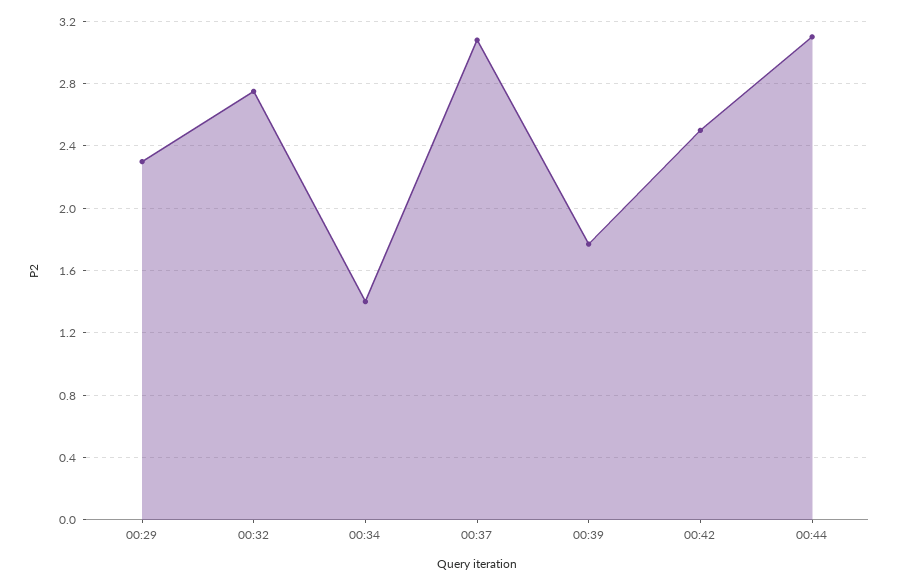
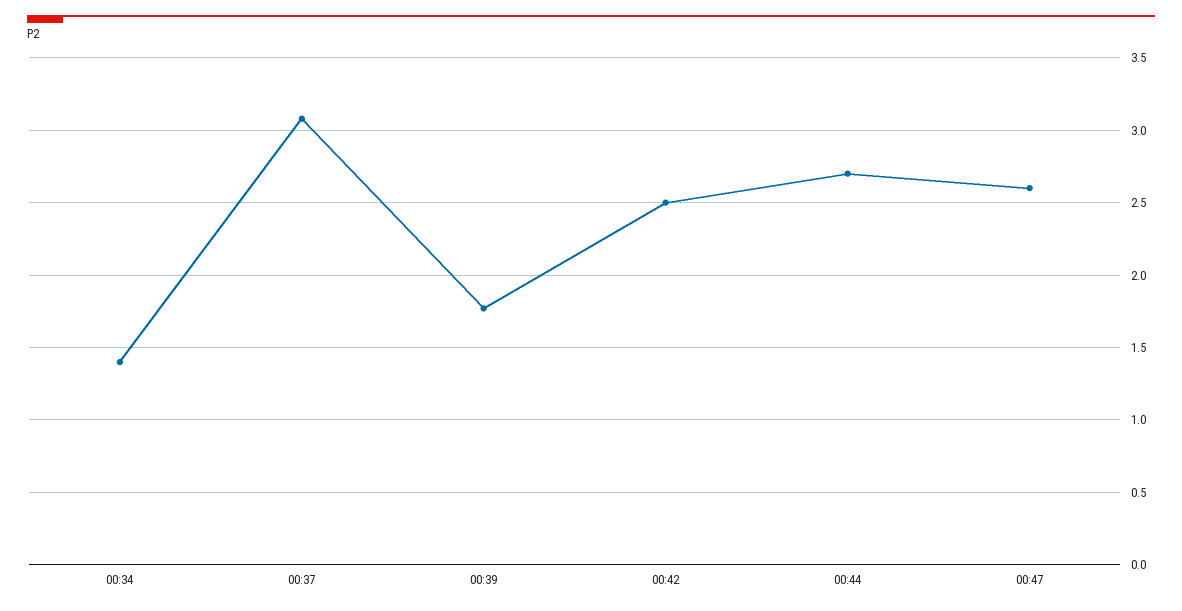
00:29: 2.3 -> none
00:32: 2.75 -> none
00:44: 3.1 -> 2.7
00:47: none -> 2.6

